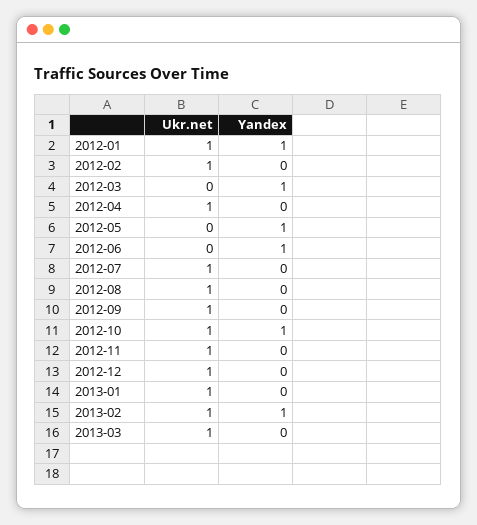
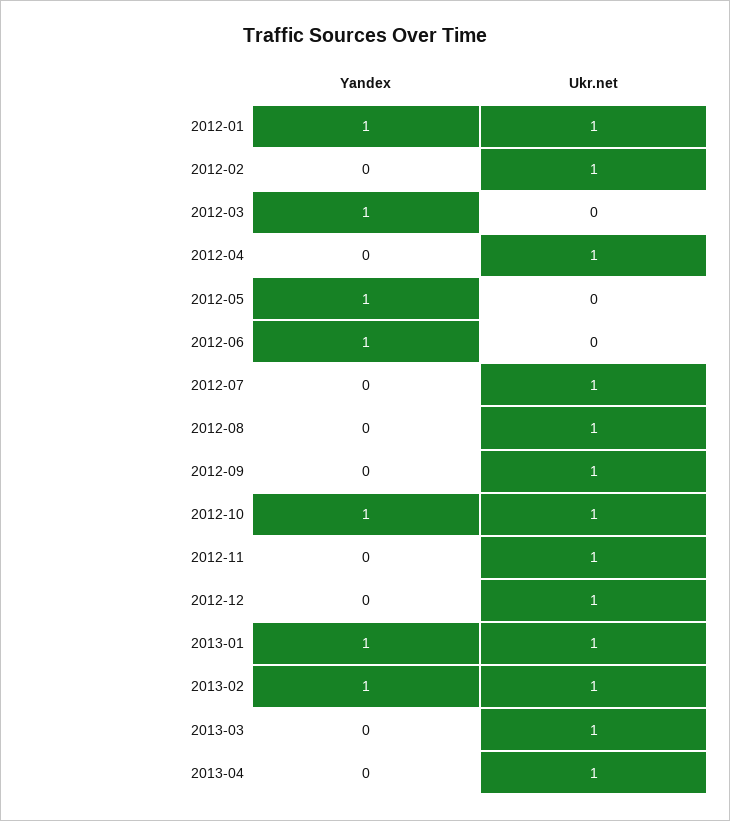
Yandex, 2013-01: 0 -> 1
Yandex, 2013-04: none -> 0
Ukr.net, 2013-04: none -> 1

